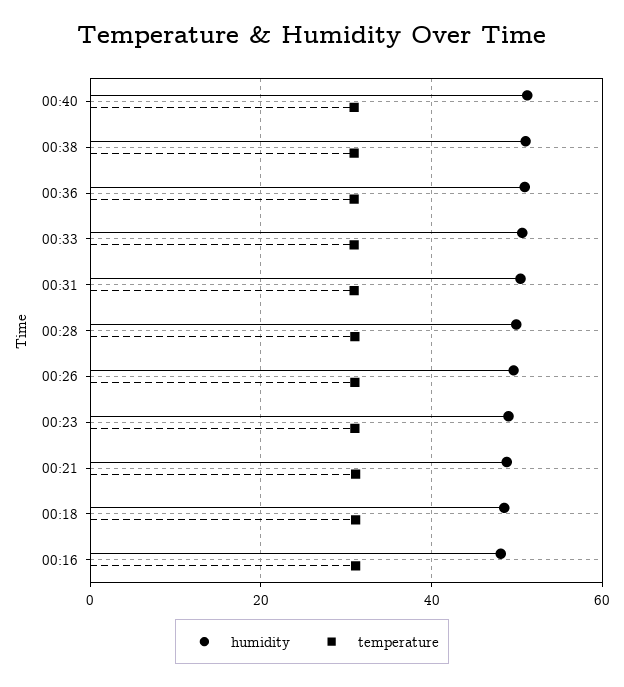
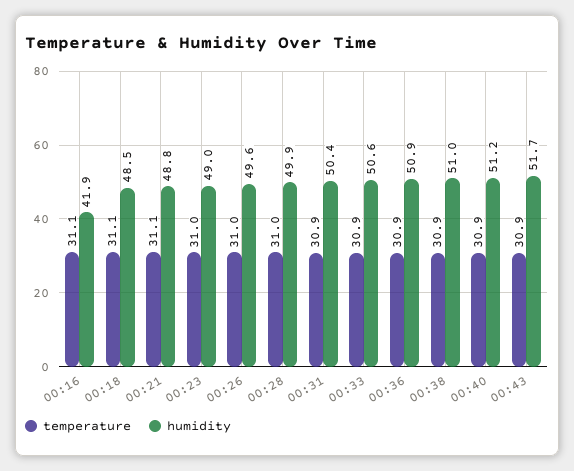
humidity, 00:16: 48 -> 41.9
temperature, 00:43: none -> 30.9
humidity, 00:43: none -> 51.7

